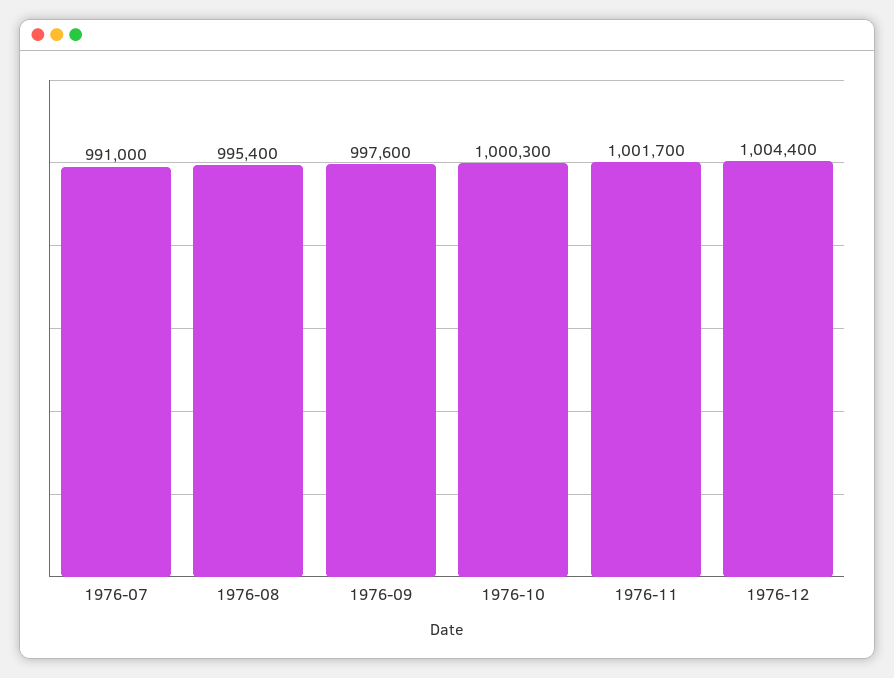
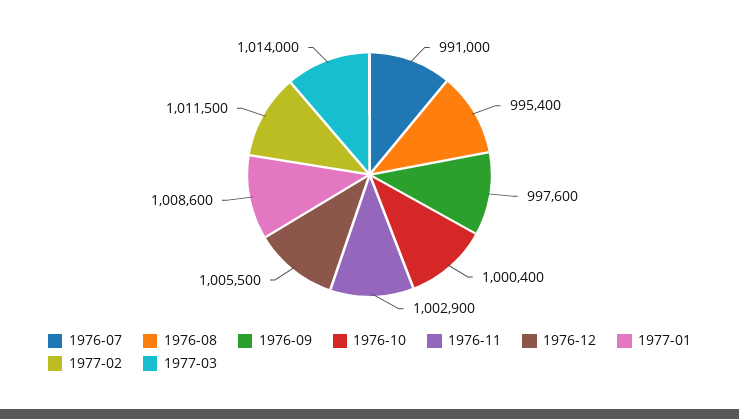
1976-10: 1000300 -> 1000400
1976-11: 1001700 -> 1002900
1976-12: 1004400 -> 1005500
1977-01: none -> 1008600
1977-02: none -> 1011500
1977-03: none -> 1014000

